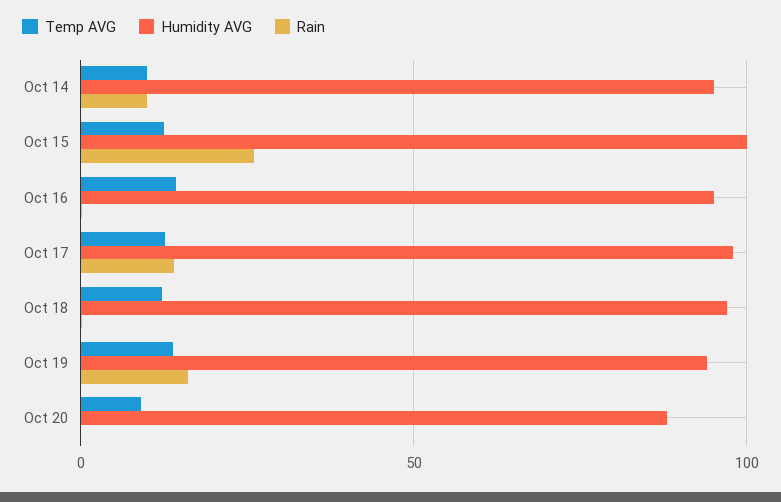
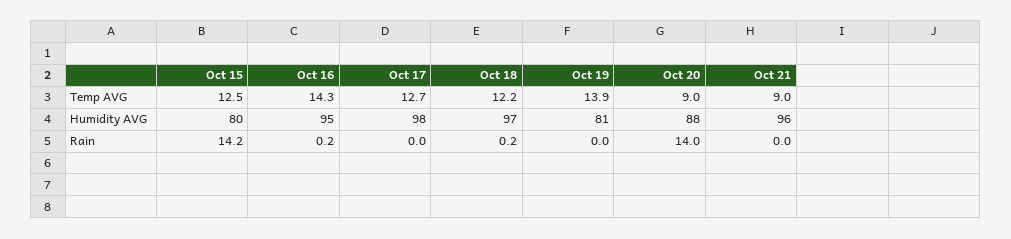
Temp AVG, Oct 14: 10 -> none
Humidity AVG, Oct 14: 95 -> none
Rain, Oct 14: 10 -> none
Humidity AVG, Oct 15: 100 -> 80
Rain, Oct 15: 25 -> 14.2
Rain, Oct 17: 15 -> 0
Humidity AVG, Oct 19: 95 -> 81
Rain, Oct 19: 15 -> 0
Rain, Oct 20: 0 -> 14
Temp AVG, Oct 21: none -> 9
Humidity AVG, Oct 21: none -> 96
Rain, Oct 21: none -> 0

